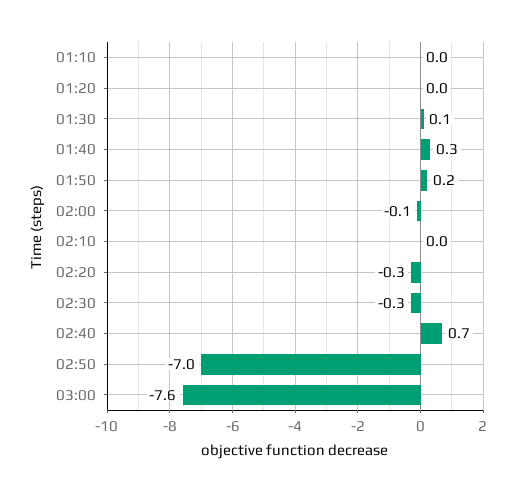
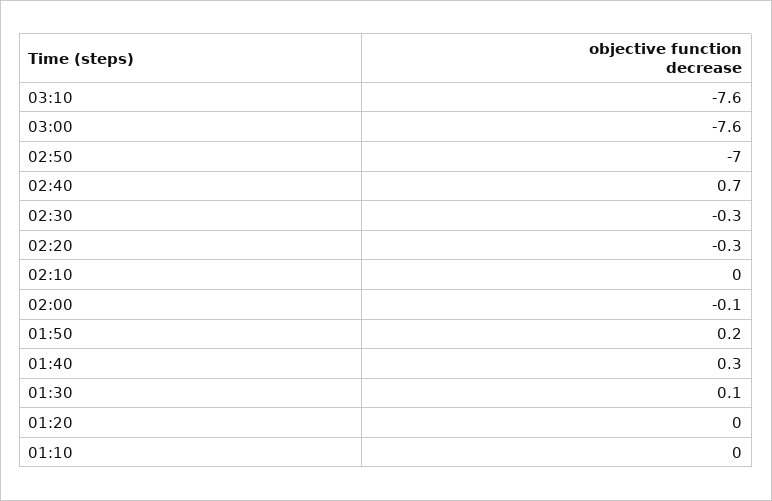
03:10: none -> -7.6

